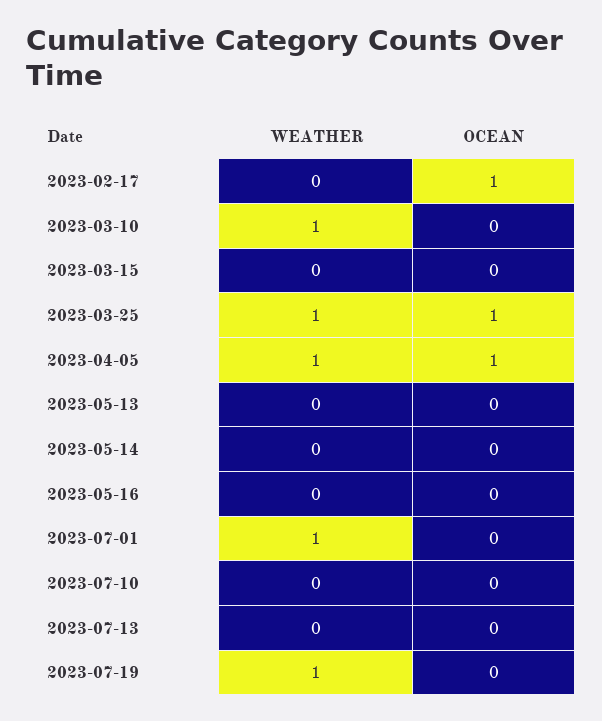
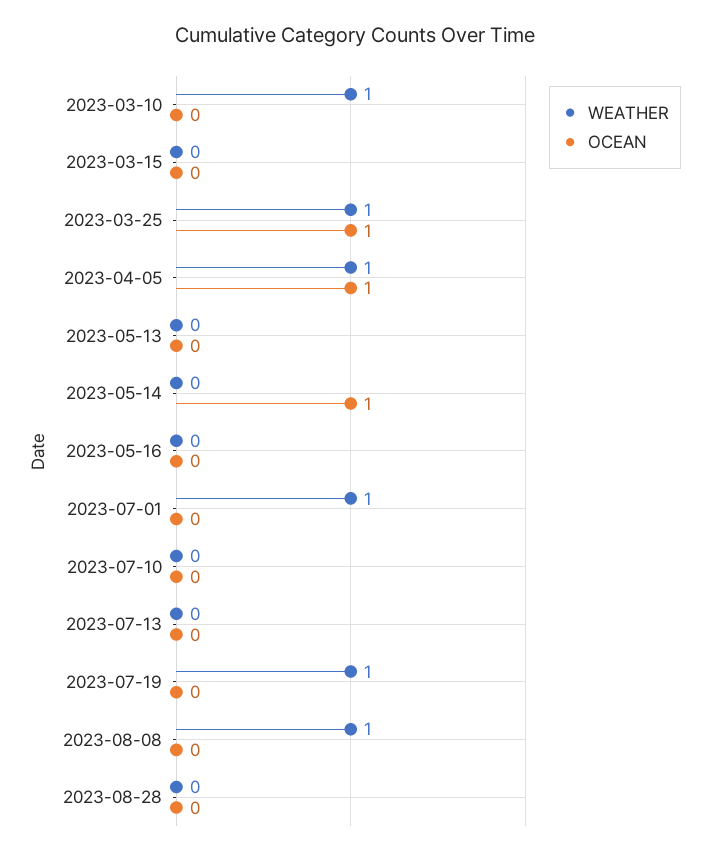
WEATHER, 2023-02-17: 0 -> none
OCEAN, 2023-02-17: 1 -> none
OCEAN, 2023-05-14: 0 -> 1
WEATHER, 2023-08-08: none -> 1
OCEAN, 2023-08-08: none -> 0
WEATHER, 2023-08-28: none -> 0
OCEAN, 2023-08-28: none -> 0

